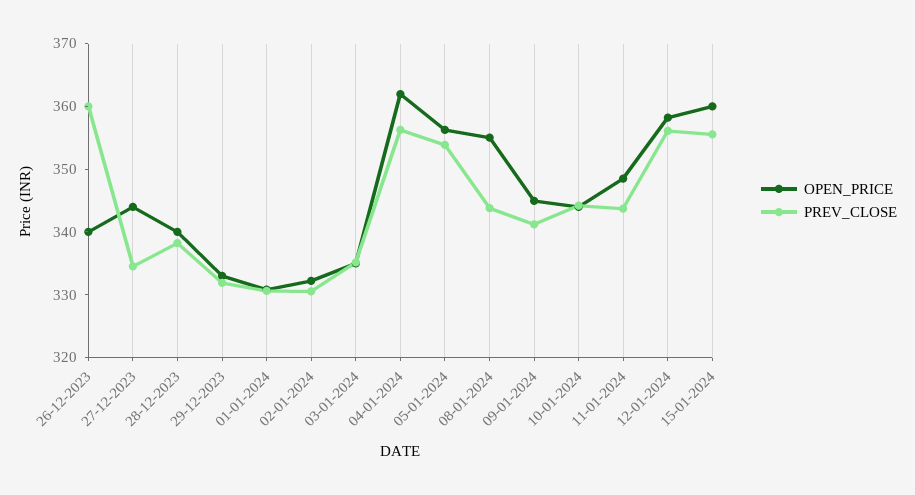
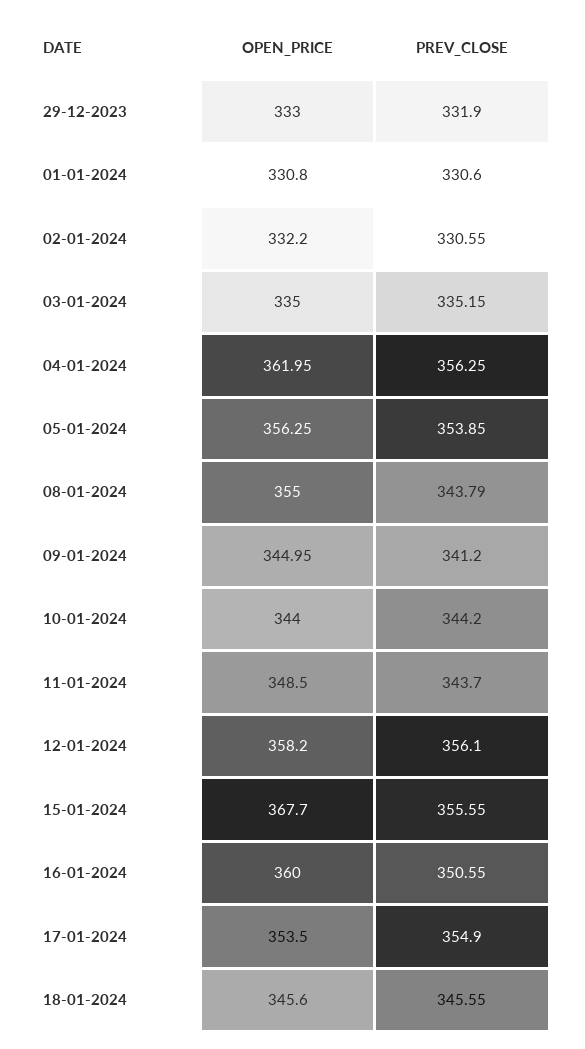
OPEN_PRICE, 26-12-2023: 340 -> none
PREV_CLOSE, 26-12-2023: 360 -> none
OPEN_PRICE, 27-12-2023: 344 -> none
PREV_CLOSE, 27-12-2023: 334 -> none
OPEN_PRICE, 28-12-2023: 340 -> none
PREV_CLOSE, 28-12-2023: 338 -> none
OPEN_PRICE, 15-01-2024: 360 -> 367.7
OPEN_PRICE, 16-01-2024: none -> 360
PREV_CLOSE, 16-01-2024: none -> 350.55
OPEN_PRICE, 17-01-2024: none -> 353.5
PREV_CLOSE, 17-01-2024: none -> 354.9
OPEN_PRICE, 18-01-2024: none -> 345.6
PREV_CLOSE, 18-01-2024: none -> 345.55

